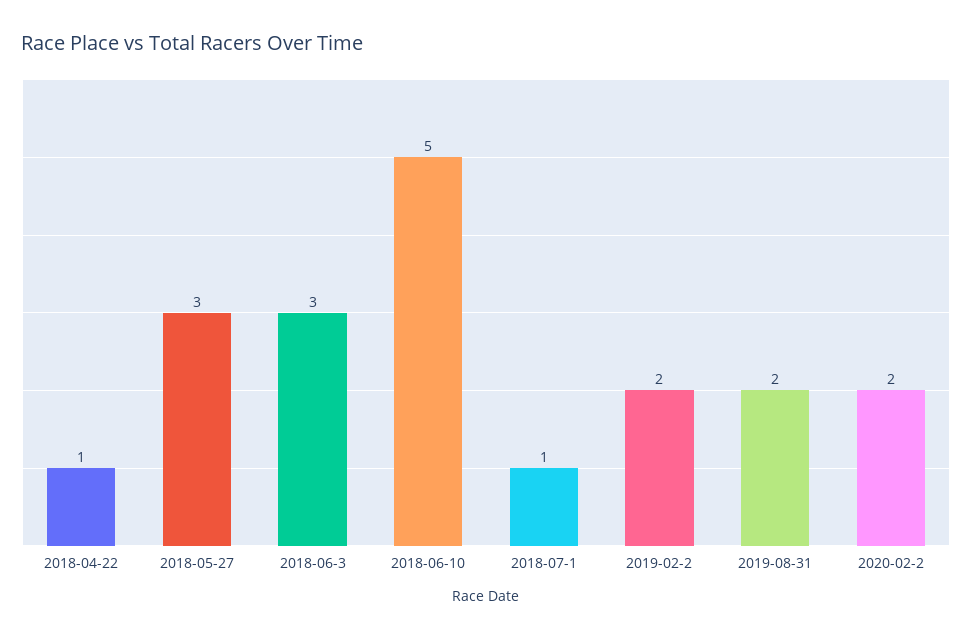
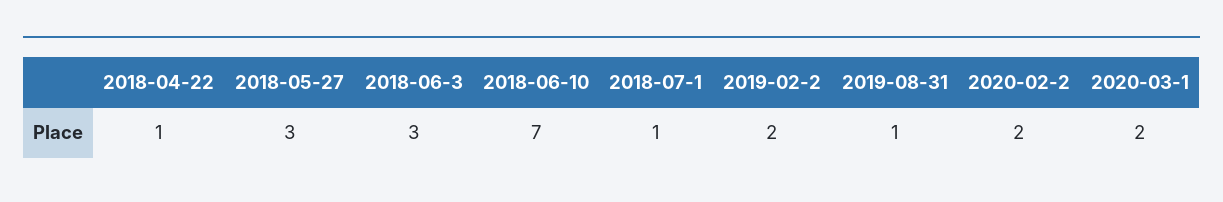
2018-06-10: 5 -> 7
2019-08-31: 2 -> 1
2020-03-1: none -> 2

